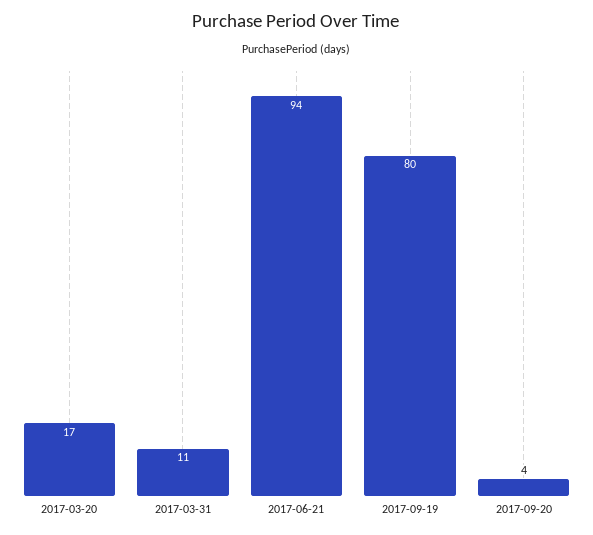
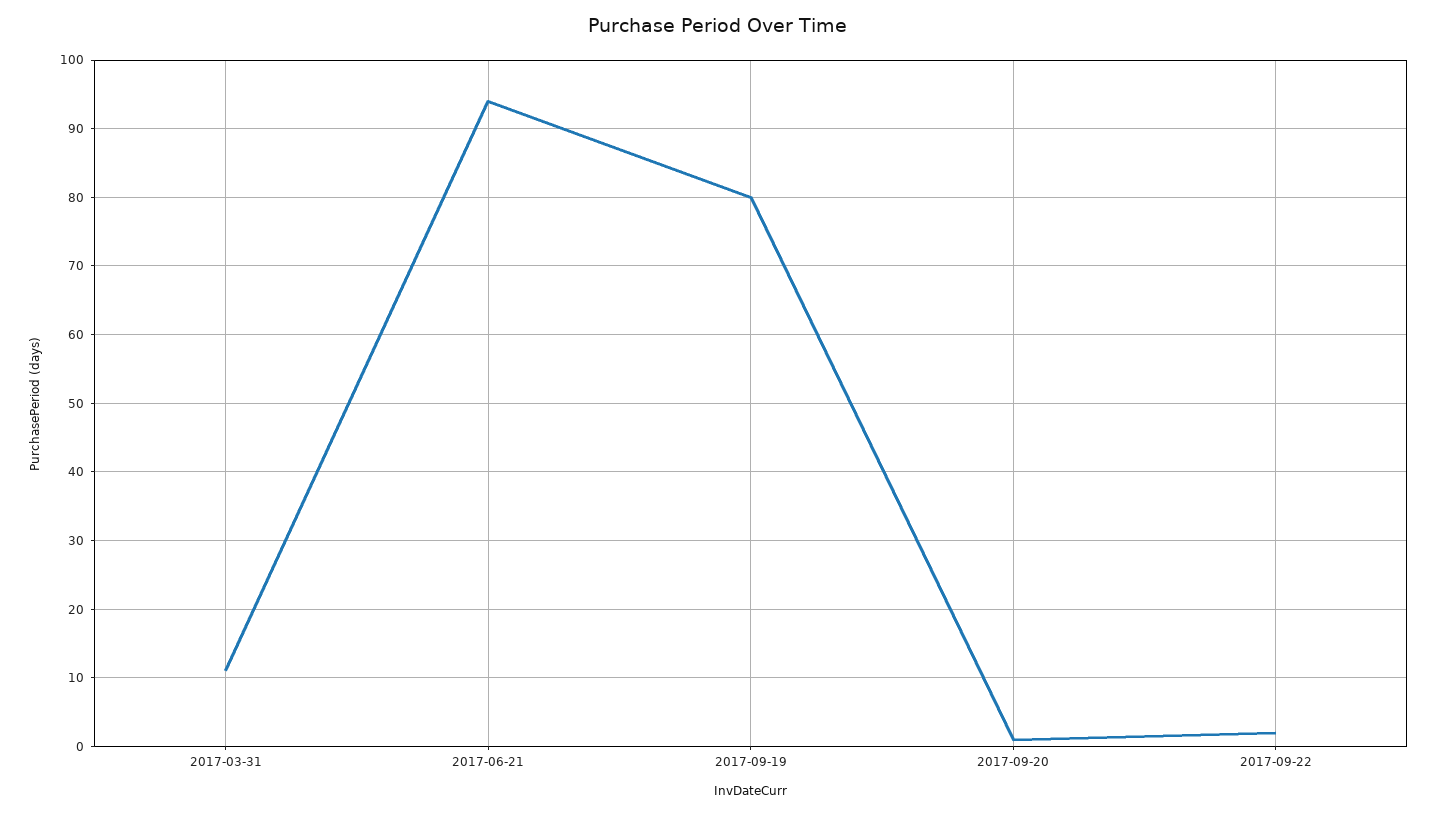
2017-03-20: 17 -> none
2017-09-20: 4 -> 1
2017-09-22: none -> 2

